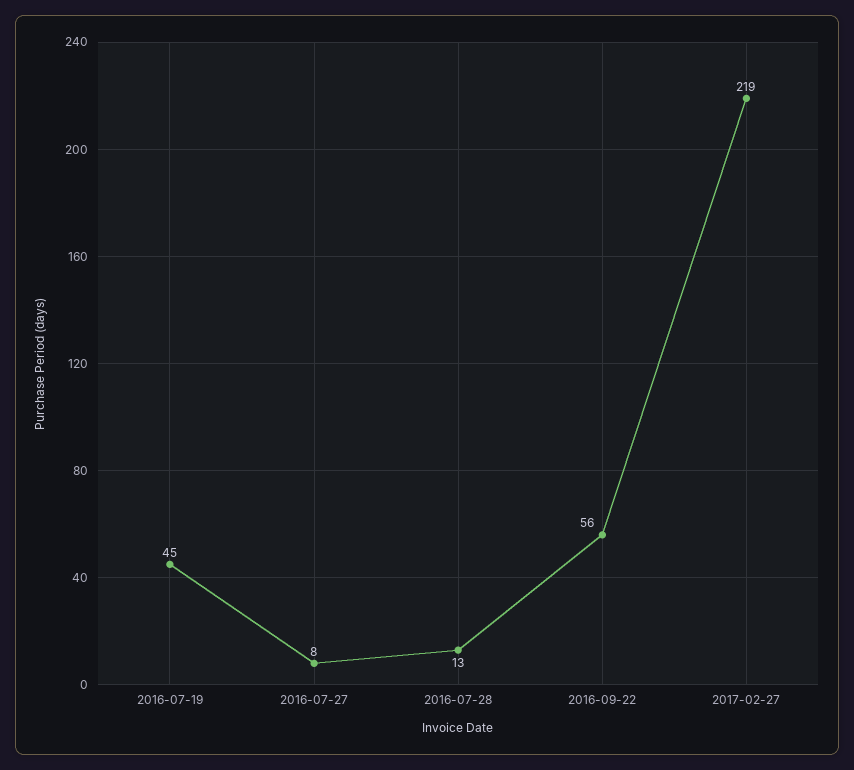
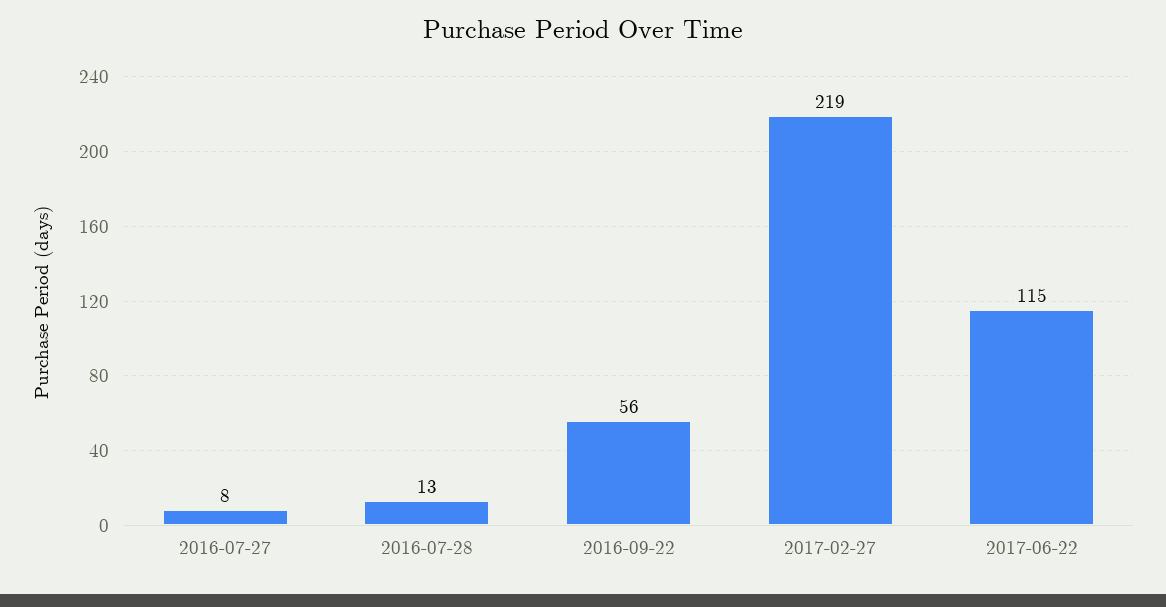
2016-07-19: 45 -> none
2017-06-22: none -> 115

